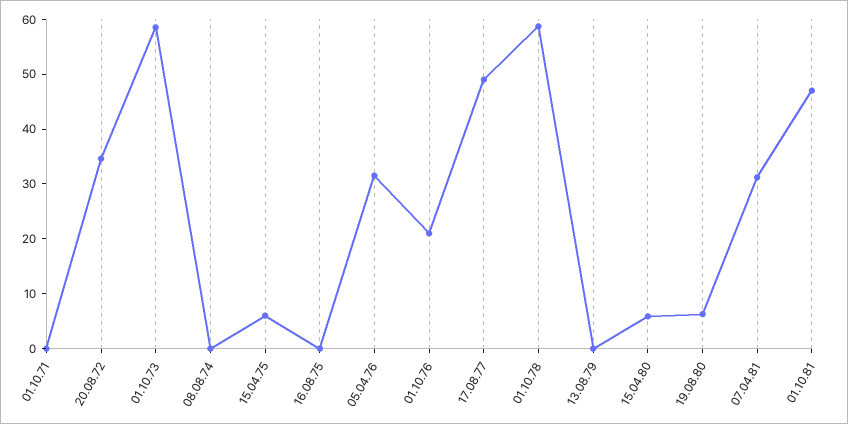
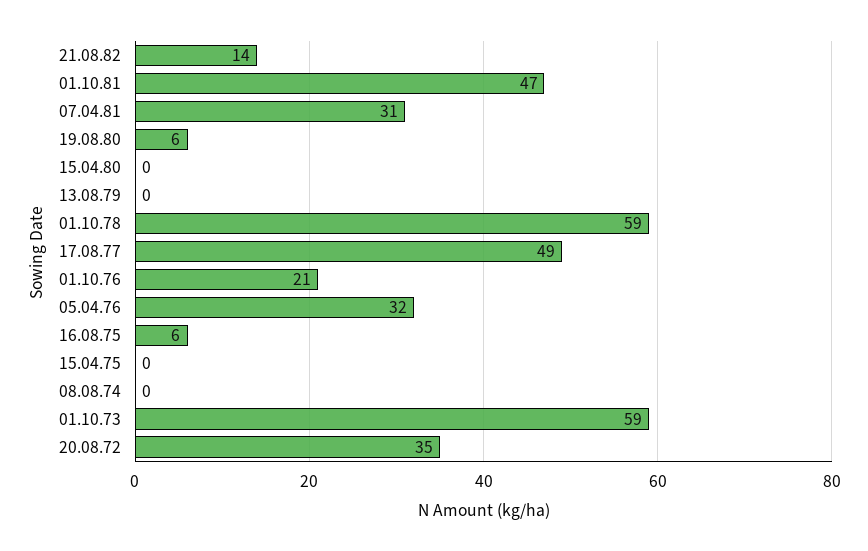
01.10.71: 0 -> none
15.04.75: 6 -> 0
16.08.75: 0 -> 6
15.04.80: 6 -> 0
21.08.82: none -> 14

